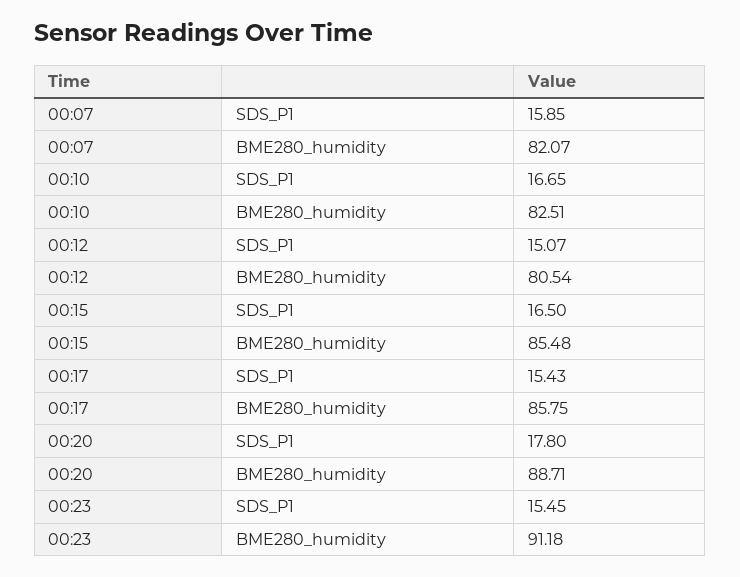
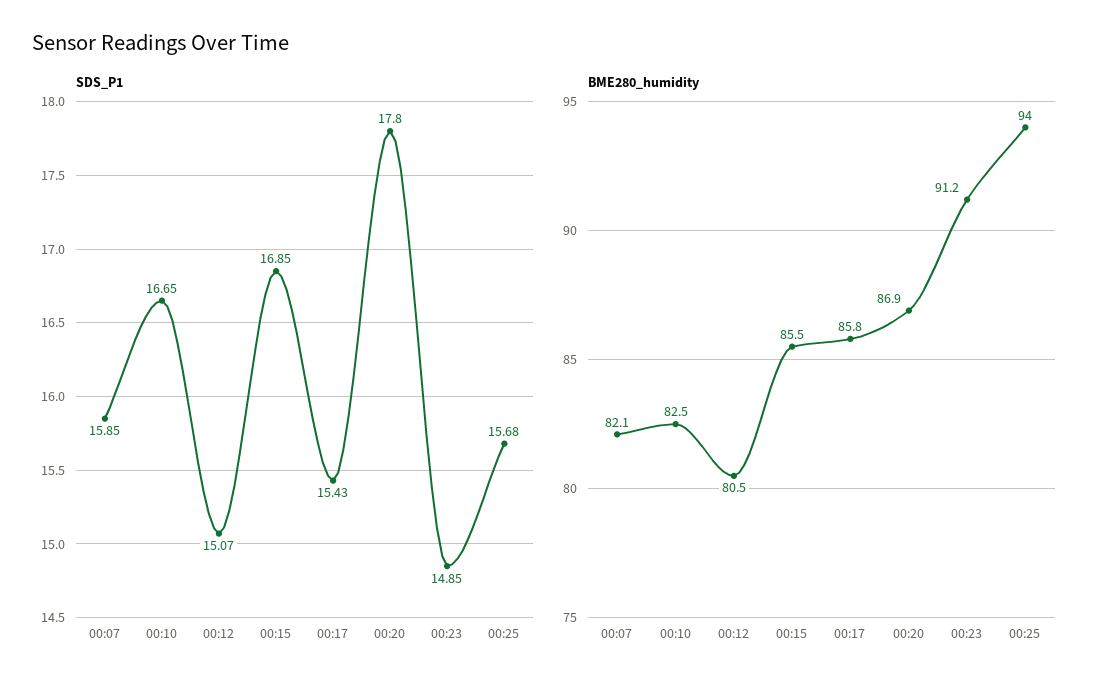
SDS_P1, 00:15: 16.5 -> 16.85
BME280_humidity, 00:20: 88.71 -> 86.9
SDS_P1, 00:23: 15.45 -> 14.85
SDS_P1, 00:25: none -> 15.68
BME280_humidity, 00:25: none -> 94

